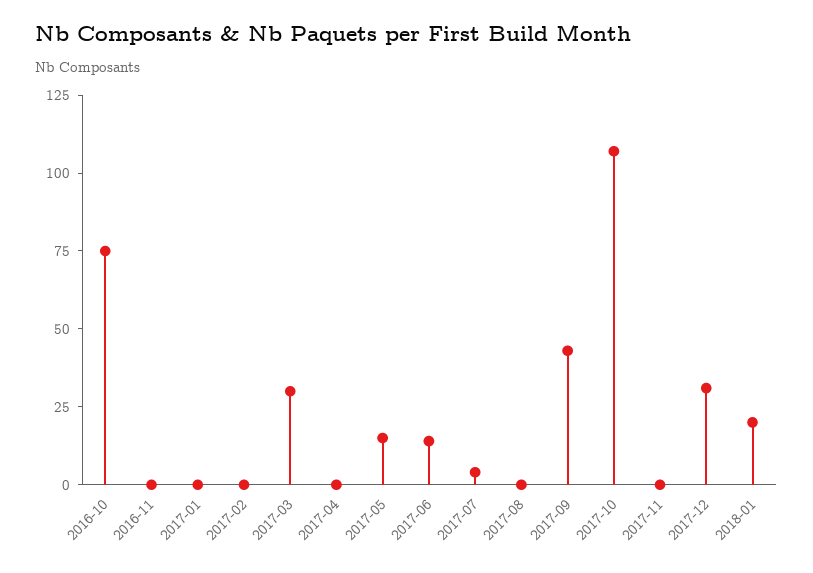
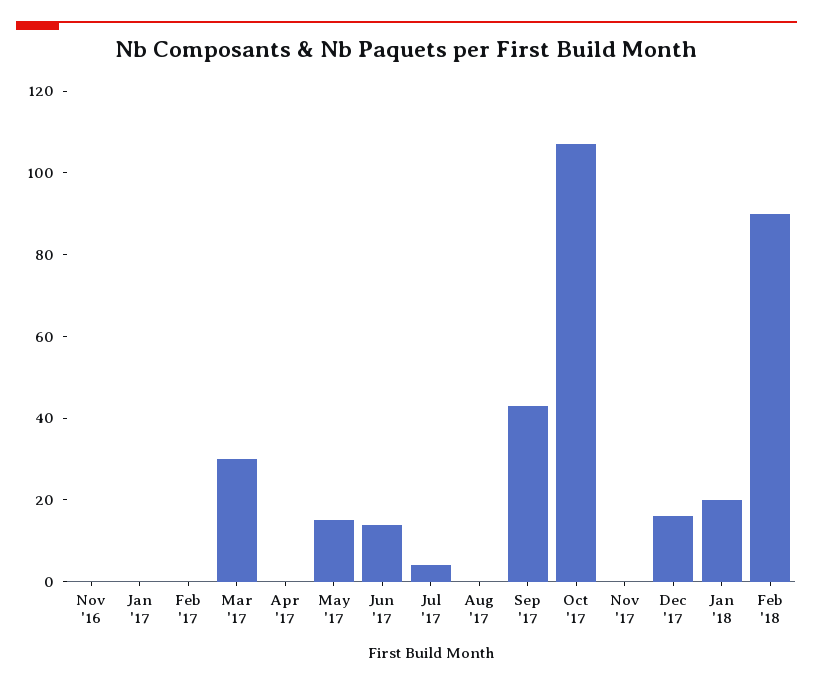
2016-10: 75 -> none
2017-12: 30 -> 15
Feb '18: none -> 90

